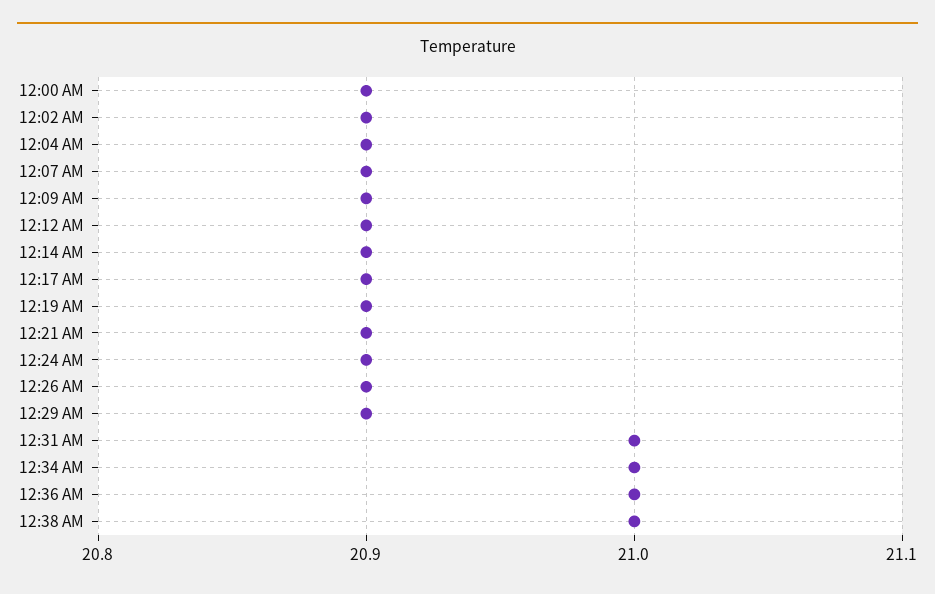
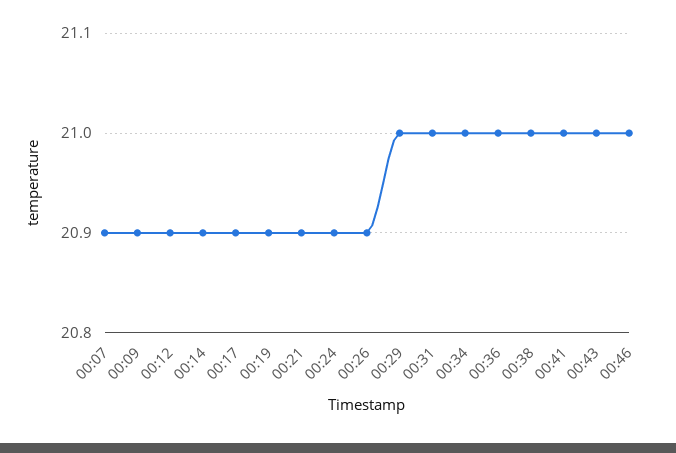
12:00 AM: 20.9 -> none
12:02 AM: 20.9 -> none
12:04 AM: 20.9 -> none
12:29 AM: 20.9 -> 21
00:41: none -> 21
00:43: none -> 21
00:46: none -> 21

